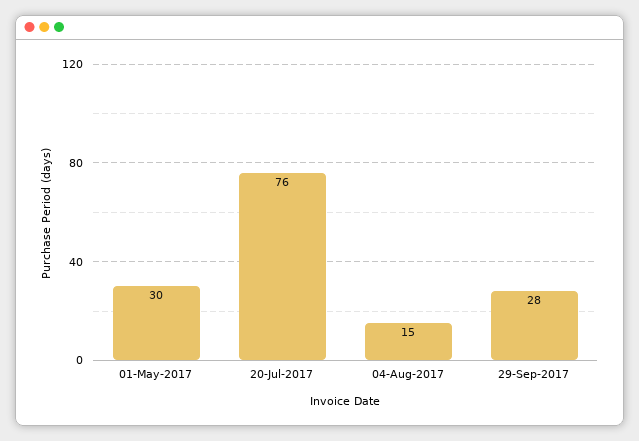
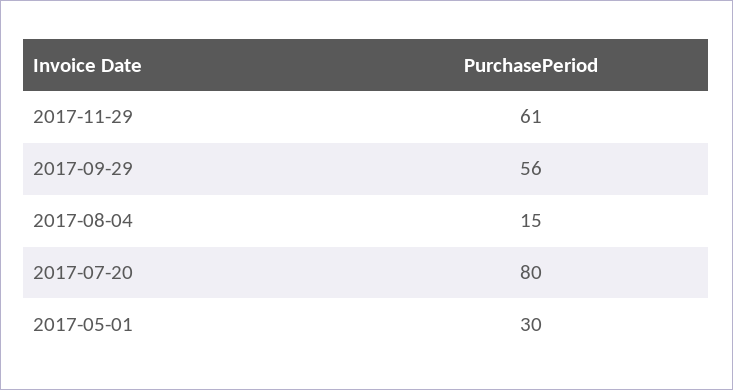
20-Jul-2017: 76 -> 80
29-Sep-2017: 28 -> 56
2017-11-29: none -> 61

